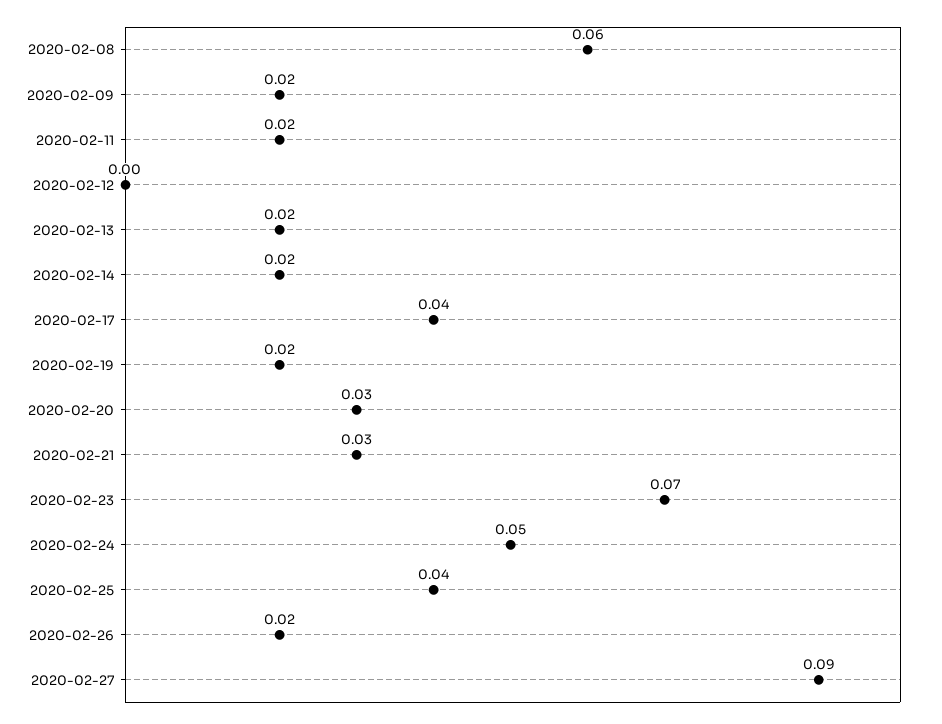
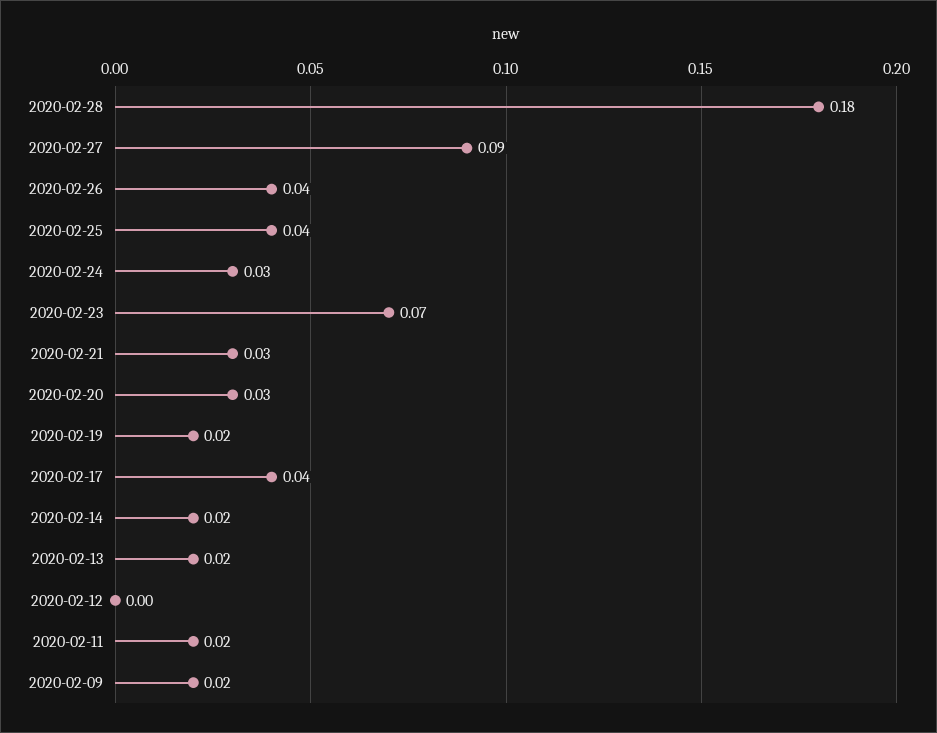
2020-02-08: 0.06 -> none
2020-02-24: 0.05 -> 0.03
2020-02-26: 0.02 -> 0.04
2020-02-28: none -> 0.18

